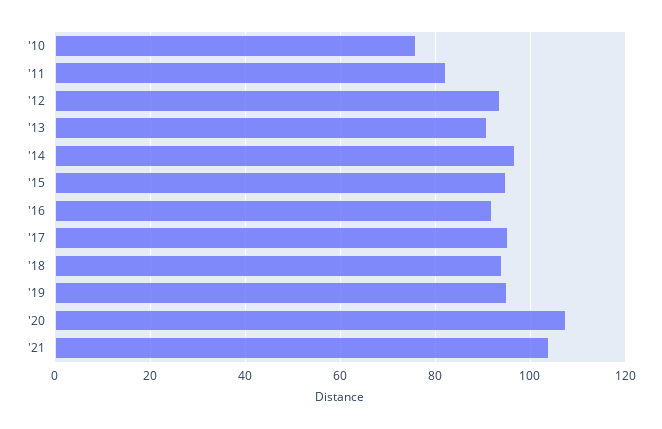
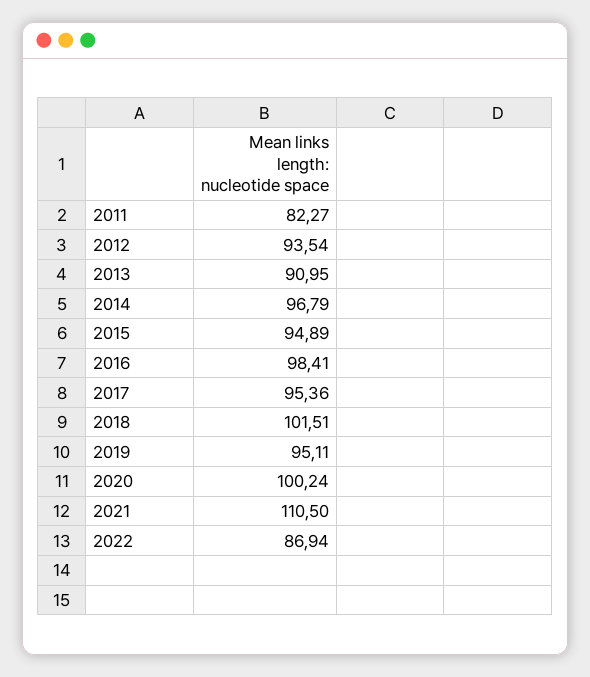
'10: 76 -> none
'16: 92 -> 98.41
'18: 94 -> 101.51
'20: 108 -> 100.24
'21: 104 -> 110.5
2022: none -> 86.94

